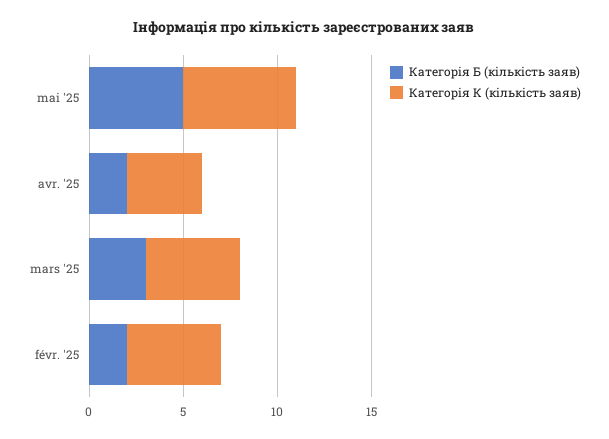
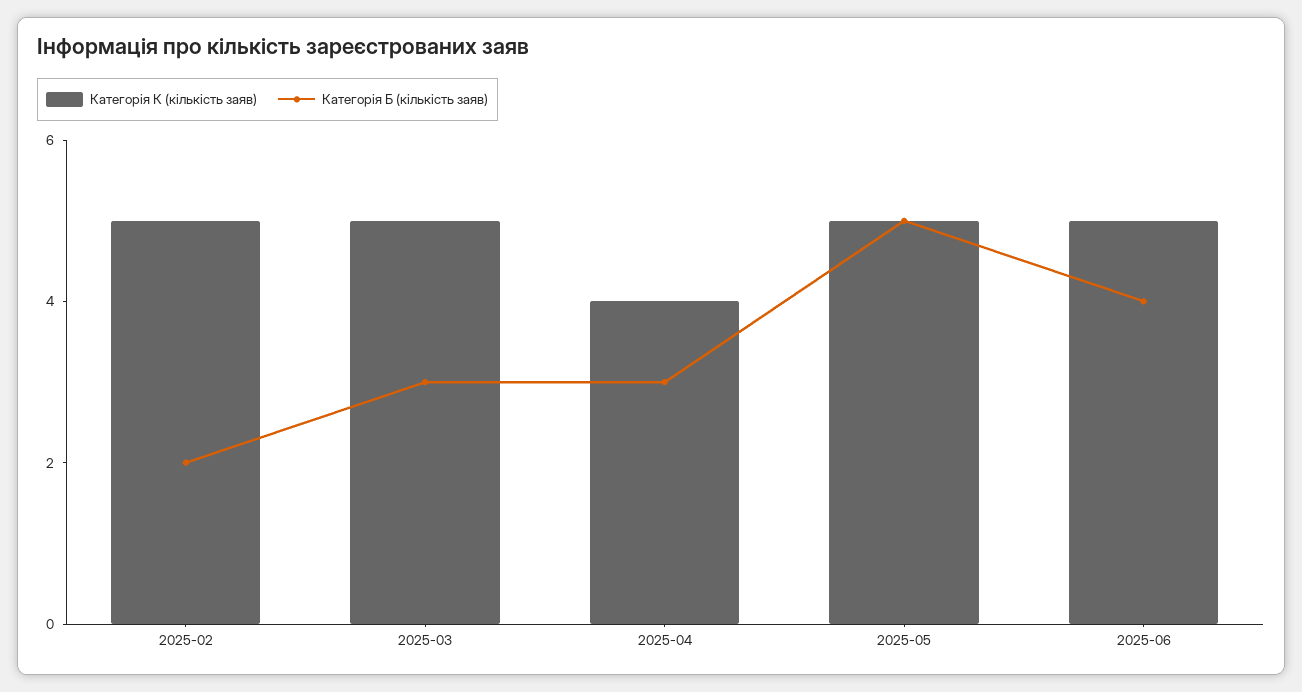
Категорія К (кількість заяв), mai '25: 6 -> 5
Категорія Б (кількість заяв), avr. '25: 2 -> 3
Категорія К (кількість заяв), 2025-06: none -> 5
Категорія Б (кількість заяв), 2025-06: none -> 4

